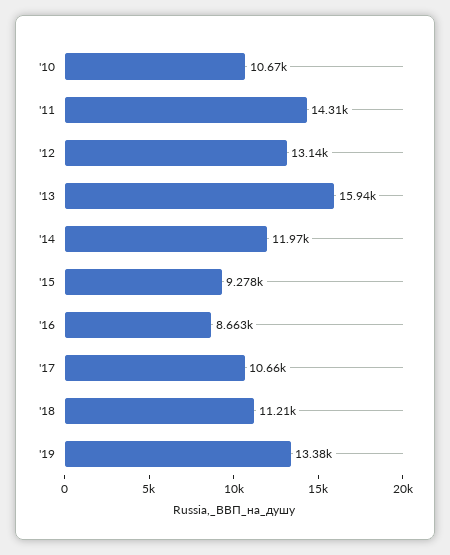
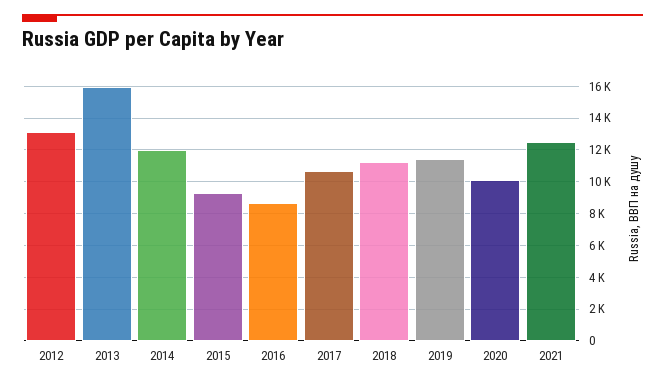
'10: 10670 -> none
'11: 14310 -> none
'19: 13380 -> 11500
2020: none -> 10000
2021: none -> 12500

